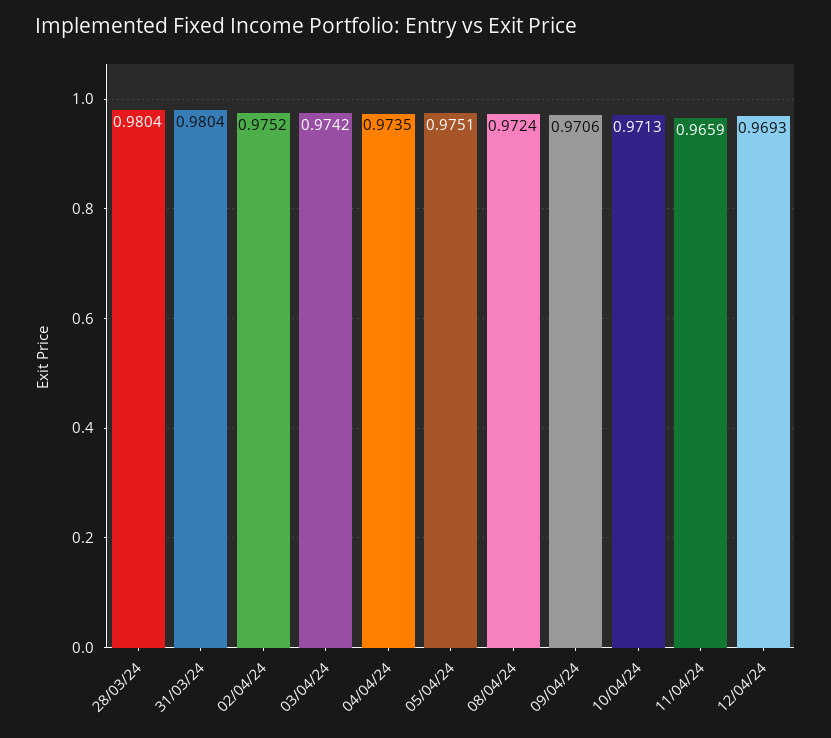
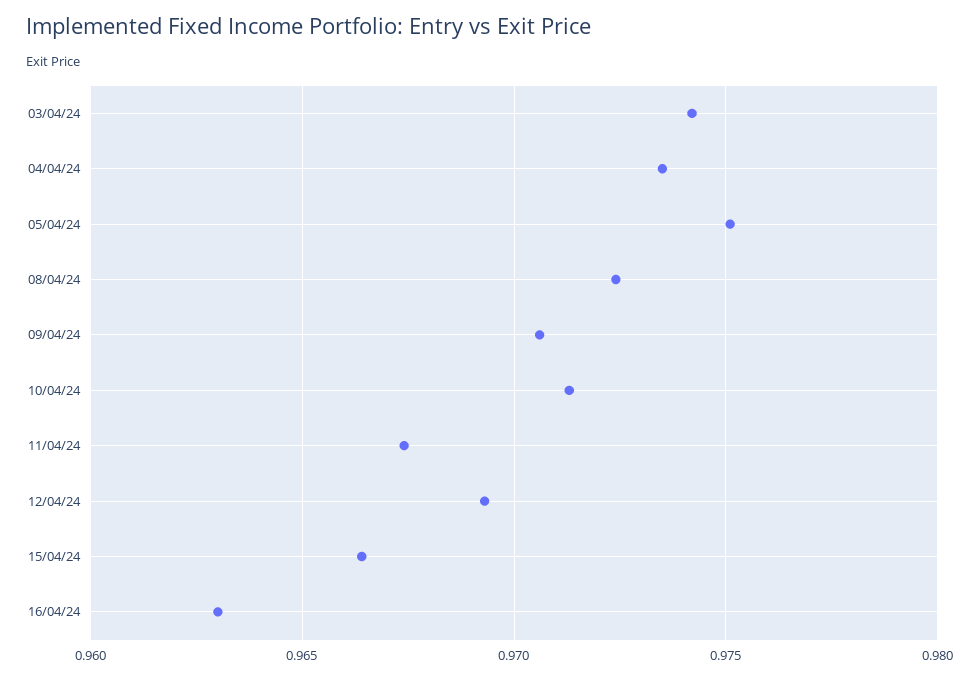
28/03/24: 0.9804 -> none
31/03/24: 0.9804 -> none
02/04/24: 0.9752 -> none
11/04/24: 0.9659 -> 0.9675
15/04/24: none -> 0.9665
16/04/24: none -> 0.963

